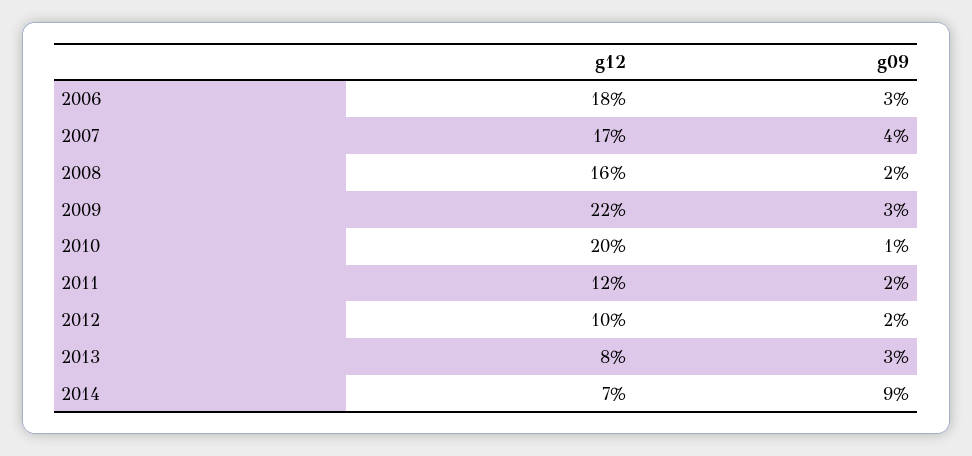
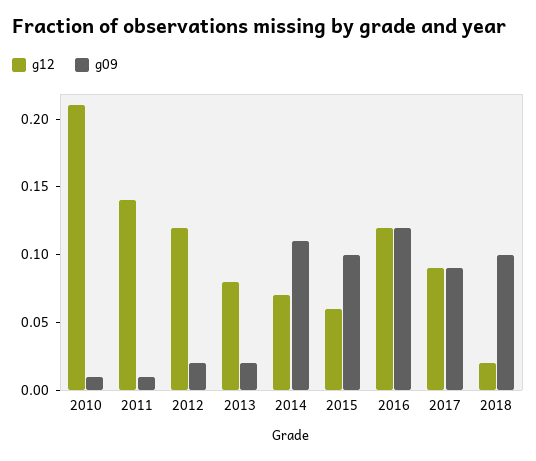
g12, 2006: 0.18 -> none
g09, 2006: 0.03 -> none
g12, 2007: 0.17 -> none
g09, 2007: 0.04 -> none
g12, 2008: 0.16 -> none
g09, 2008: 0.02 -> none
g12, 2009: 0.22 -> none
g09, 2009: 0.03 -> none
g12, 2010: 0.2 -> 0.21
g12, 2011: 0.12 -> 0.14
g09, 2011: 0.02 -> 0.01
g12, 2012: 0.1 -> 0.12
g09, 2013: 0.03 -> 0.02
g09, 2014: 0.09 -> 0.11
g12, 2015: none -> 0.06
g09, 2015: none -> 0.1
g12, 2016: none -> 0.12
g09, 2016: none -> 0.12
g12, 2017: none -> 0.09
g09, 2017: none -> 0.09
g12, 2018: none -> 0.02
g09, 2018: none -> 0.1

